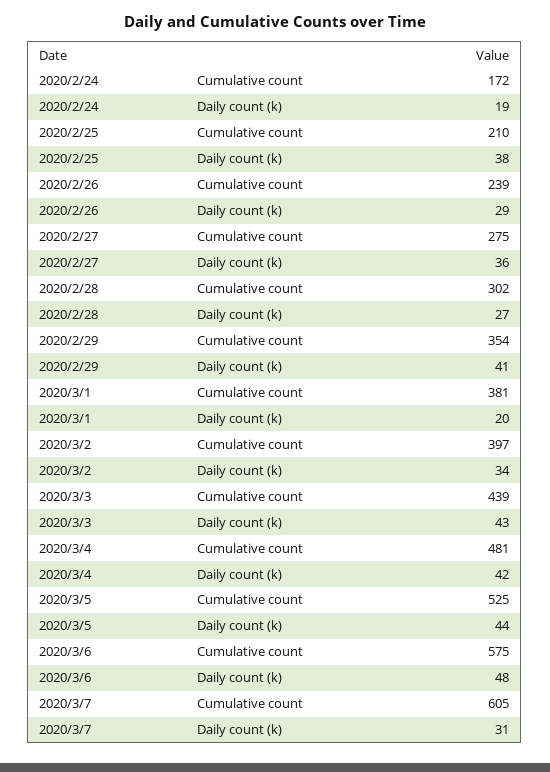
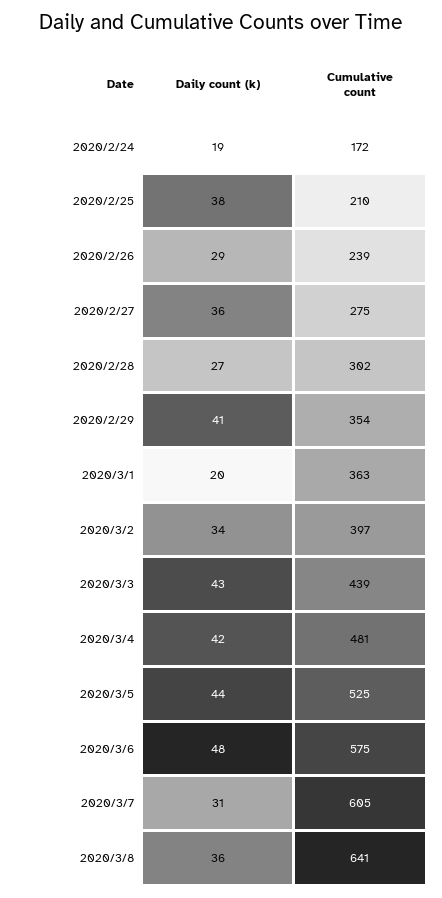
2020/3/1, Cumulative count: 381 -> 363
2020/3/8, Daily count (k): none -> 36
2020/3/8, Cumulative count: none -> 641

